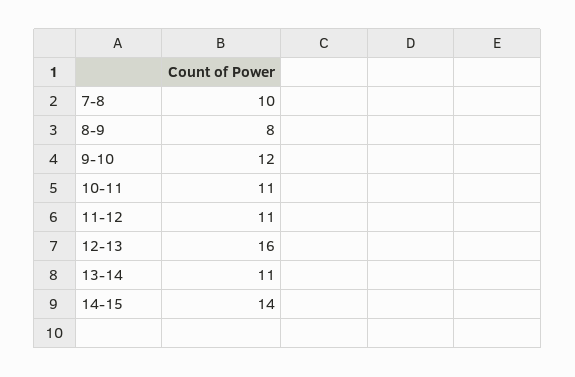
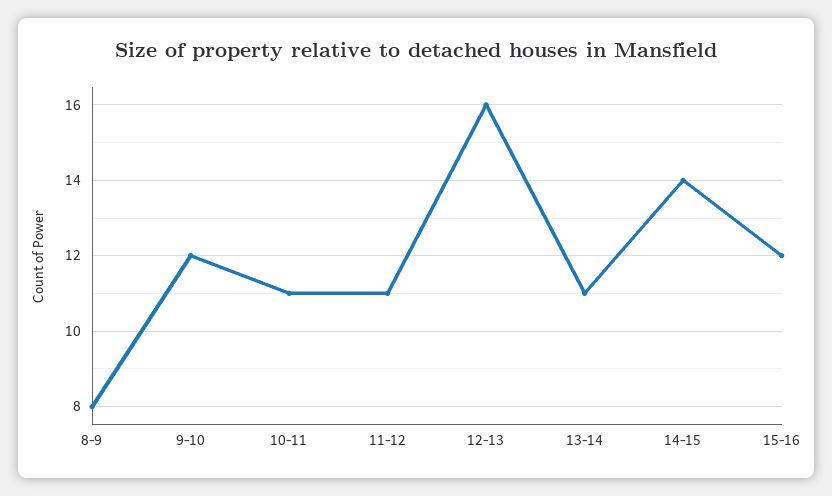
7-8: 10 -> none
15-16: none -> 12

